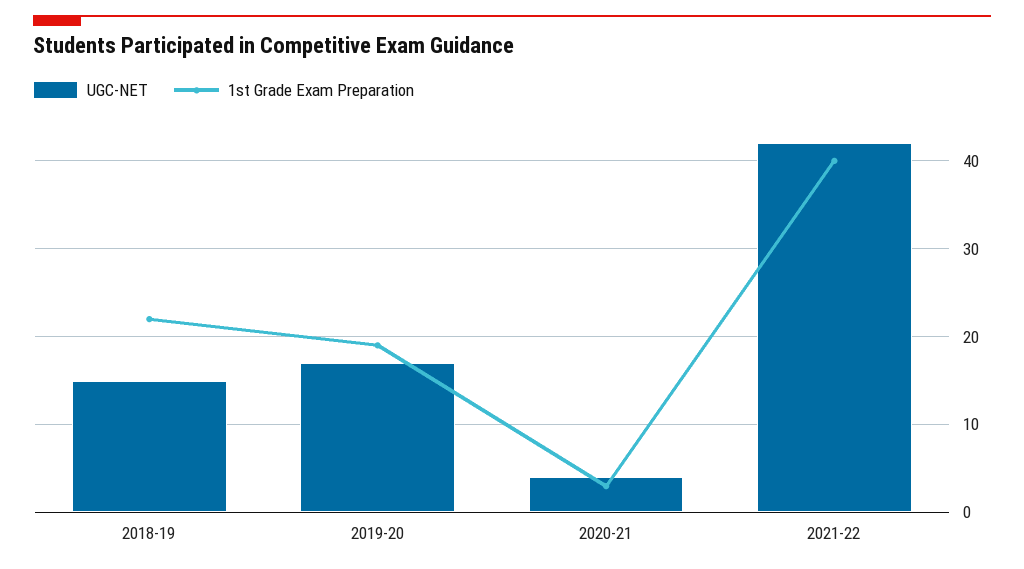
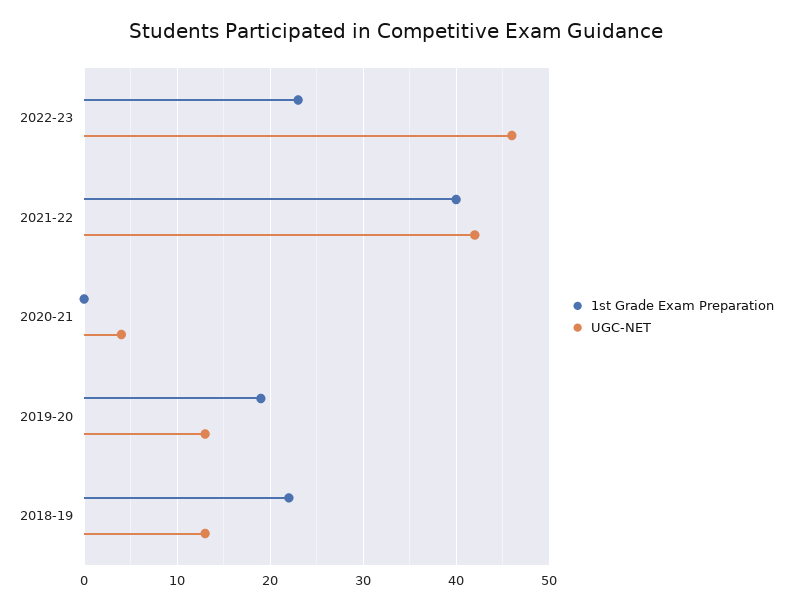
UGC-NET, 2018-19: 15 -> 13
UGC-NET, 2019-20: 17 -> 13
1st Grade Exam Preparation, 2020-21: 3 -> 0
1st Grade Exam Preparation, 2022-23: none -> 23
UGC-NET, 2022-23: none -> 46

